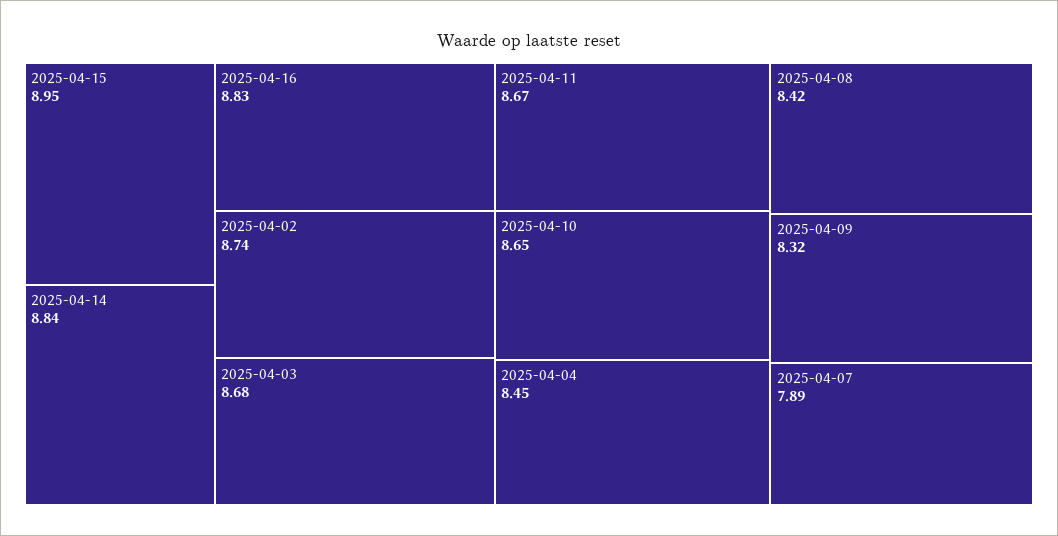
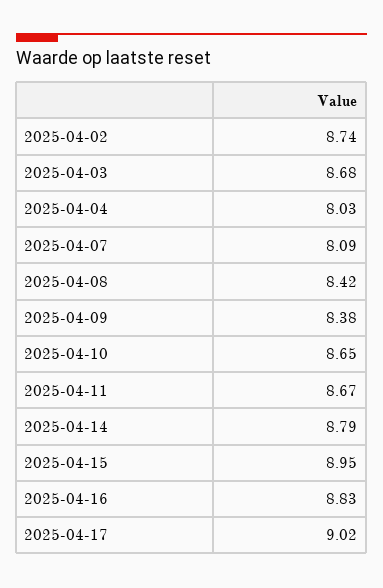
2025-04-14: 8.84 -> 8.79
2025-04-04: 8.45 -> 8.03
2025-04-09: 8.32 -> 8.38
2025-04-07: 7.89 -> 8.09
2025-04-17: none -> 9.02

